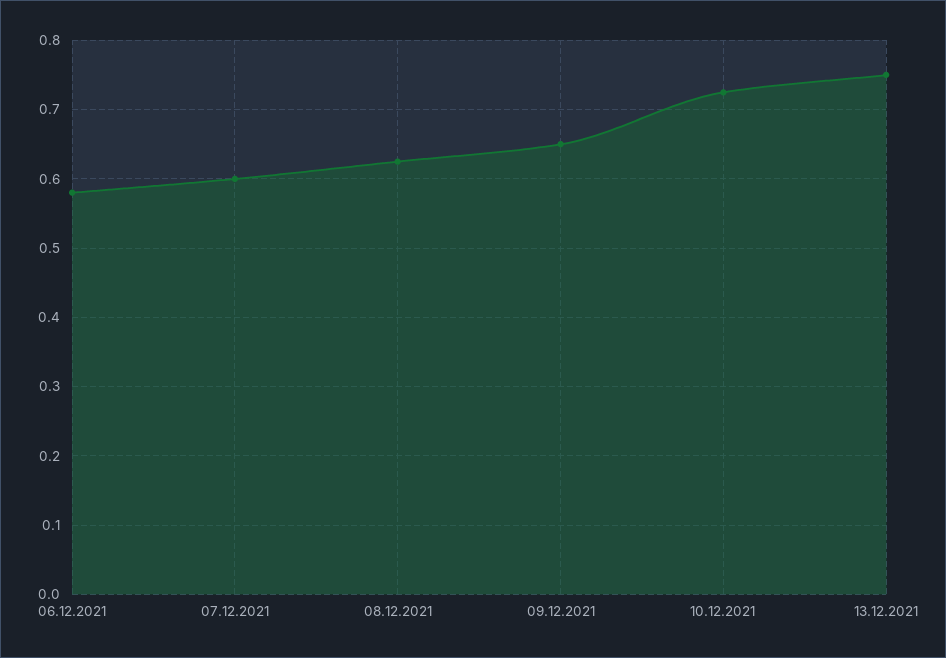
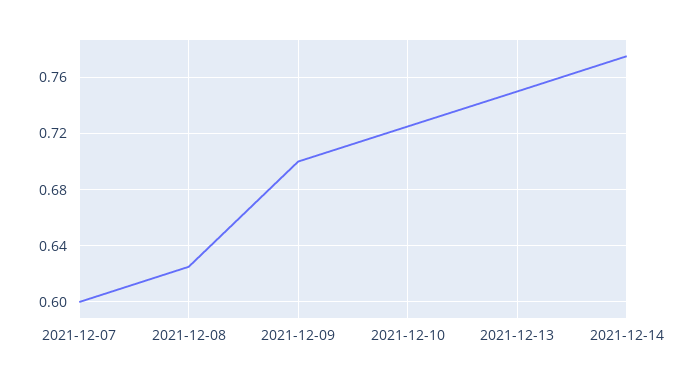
06.12.2021: 0.58 -> none
09.12.2021: 0.65 -> 0.7
2021-12-14: none -> 0.775

